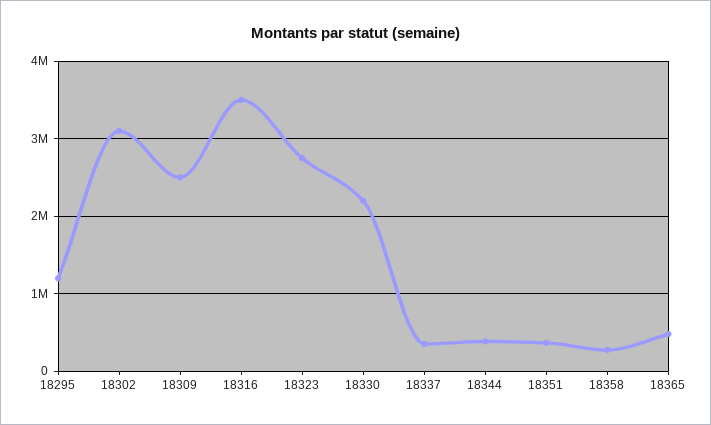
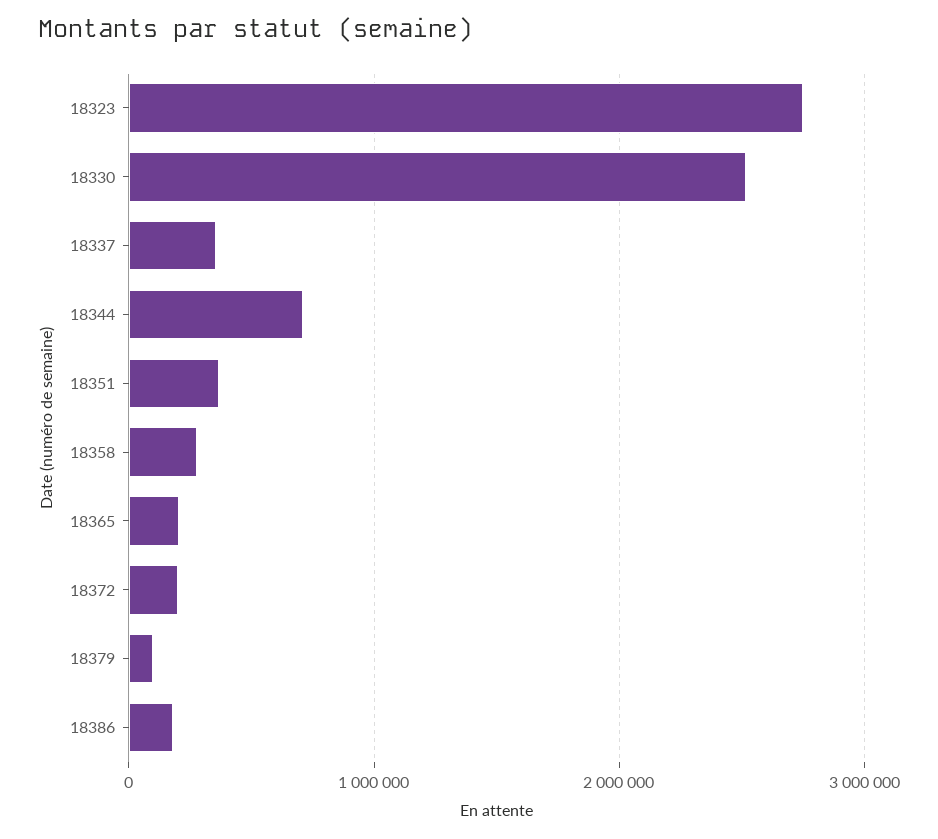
18295: 1200000 -> none
18302: 3100000 -> none
18309: 2500000 -> none
18316: 3500000 -> none
18330: 2200000 -> 2500000
18344: 400000 -> 700000
18365: 500000 -> 200000
18372: none -> 200000
18379: none -> 100000
18386: none -> 200000

